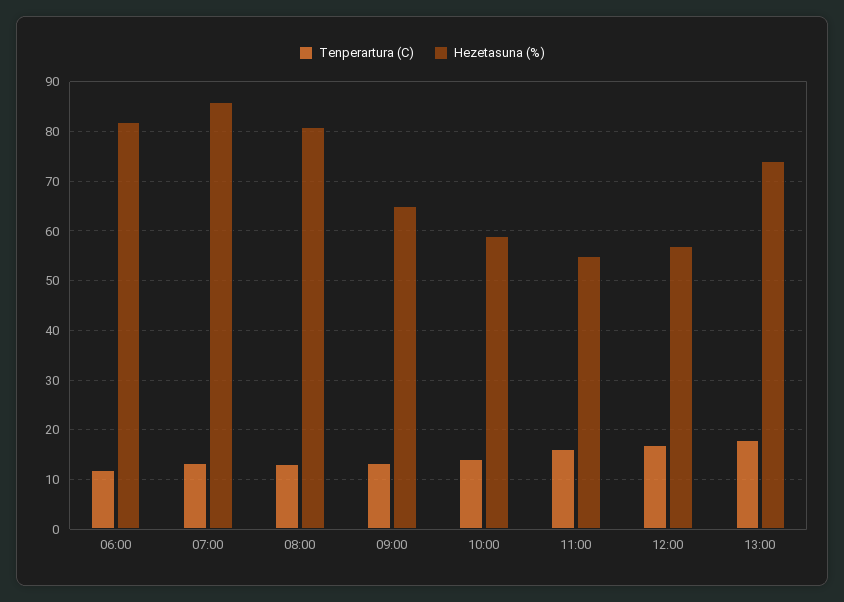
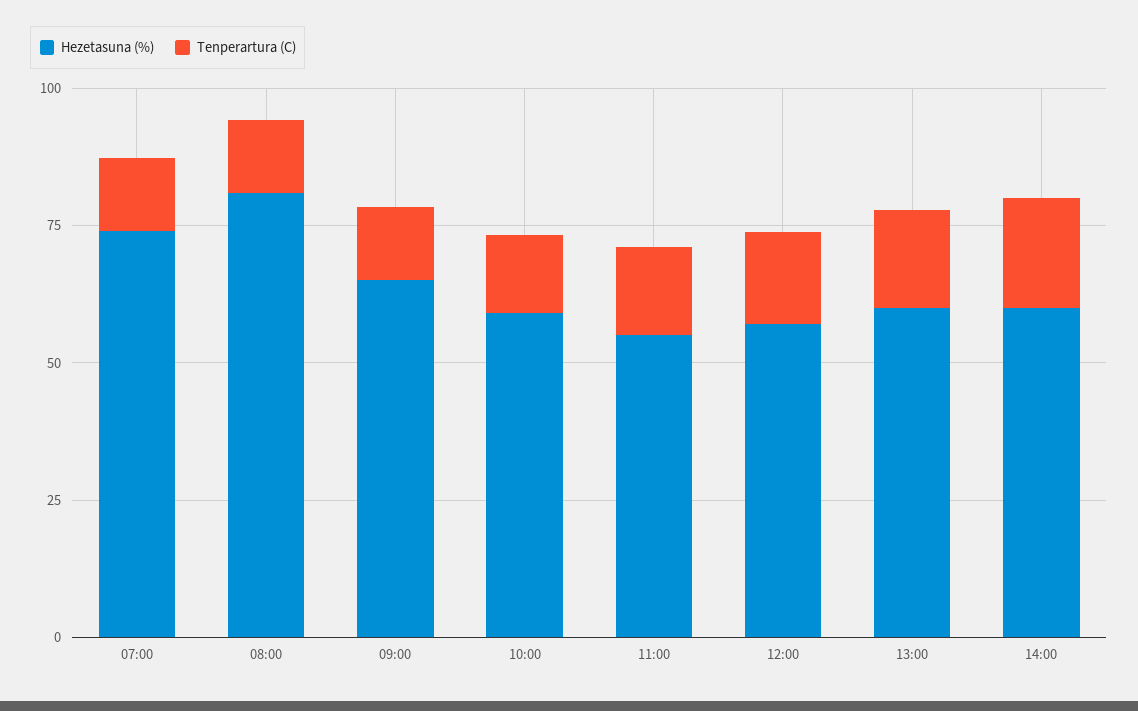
Tenperartura (C), 06:00: 12 -> none
Hezetasuna (%), 06:00: 82 -> none
Hezetasuna (%), 07:00: 86 -> 75
Hezetasuna (%), 13:00: 74 -> 60
Hezetasuna (%), 14:00: none -> 60
Tenperartura (C), 14:00: none -> 20

